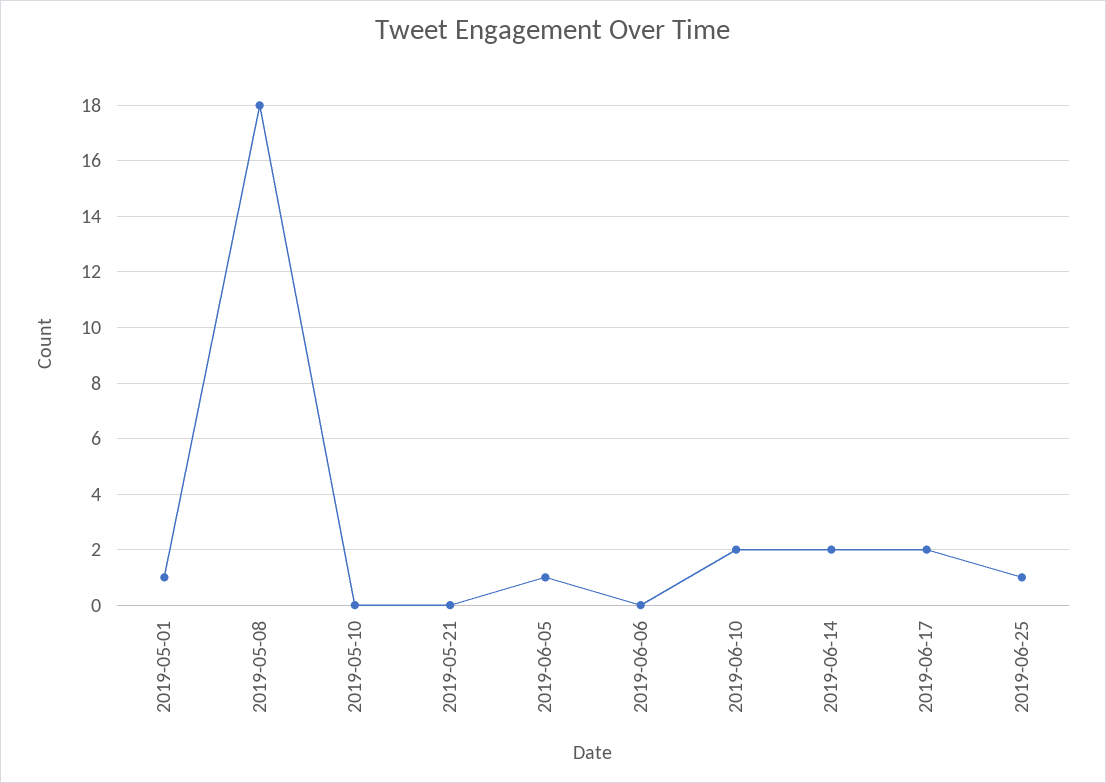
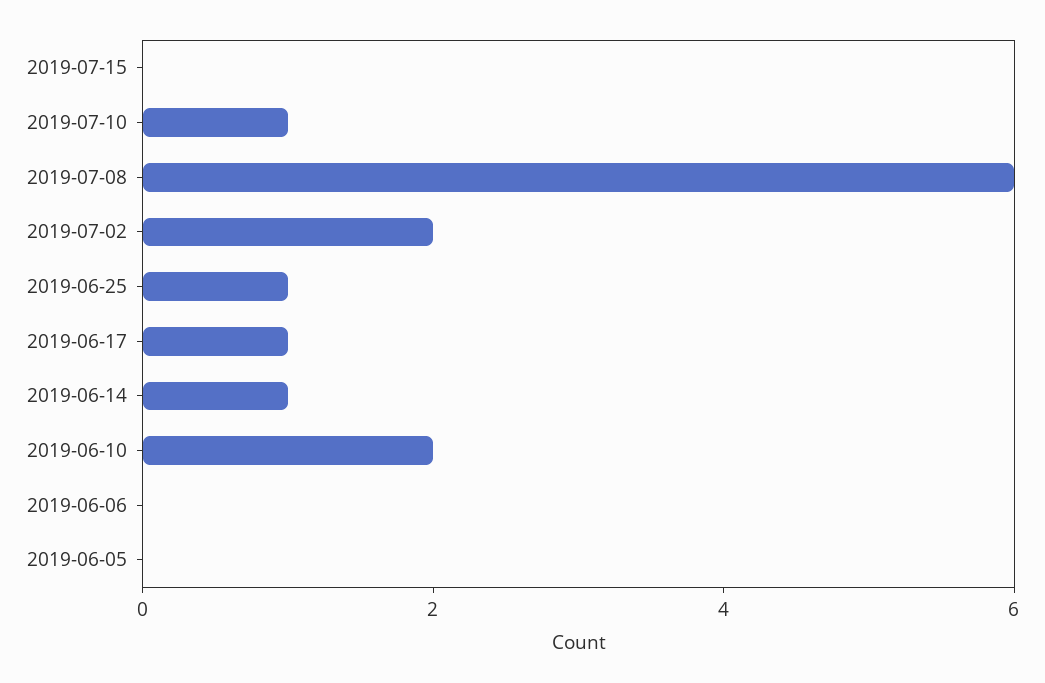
2019-05-01: 1 -> none
2019-05-08: 18 -> none
2019-05-10: 0 -> none
2019-05-21: 0 -> none
2019-06-05: 1 -> 0
2019-06-14: 2 -> 1
2019-06-17: 2 -> 1
2019-07-15: none -> 0
2019-07-10: none -> 1
2019-07-08: none -> 6
2019-07-02: none -> 2

